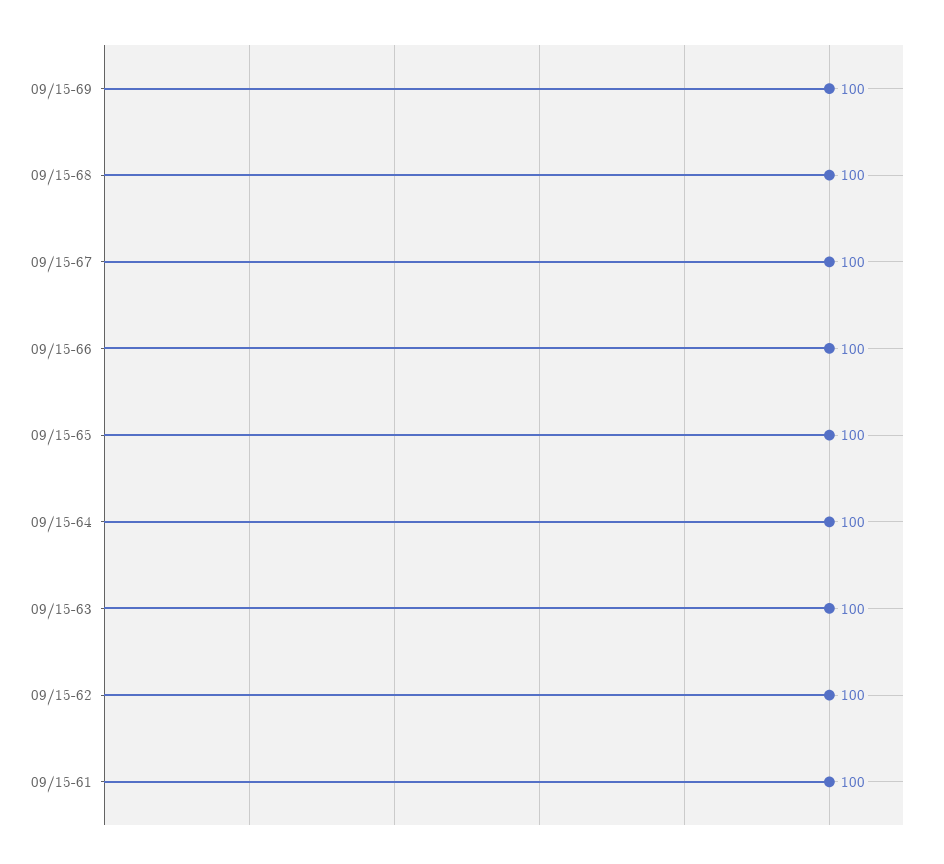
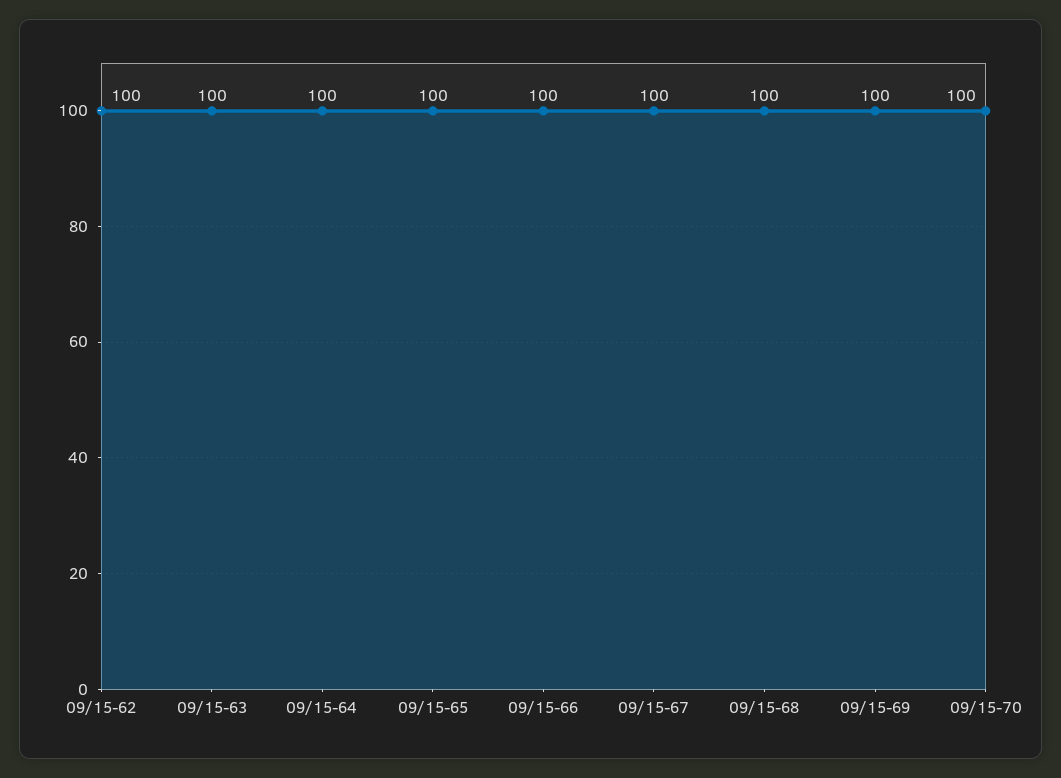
09/15-61: 100 -> none
09/15-70: none -> 100

